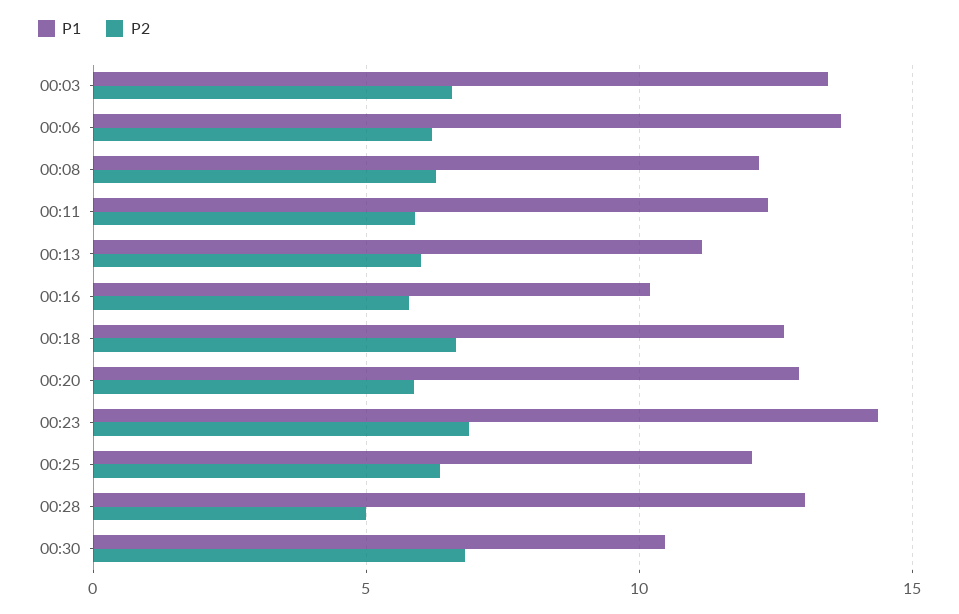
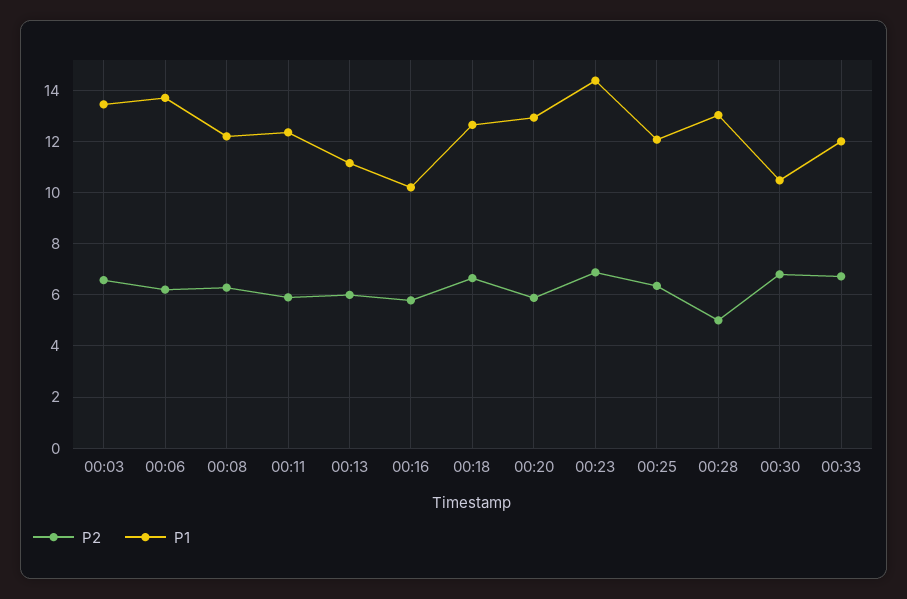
P2, 00:33: none -> 6.75
P1, 00:33: none -> 12

